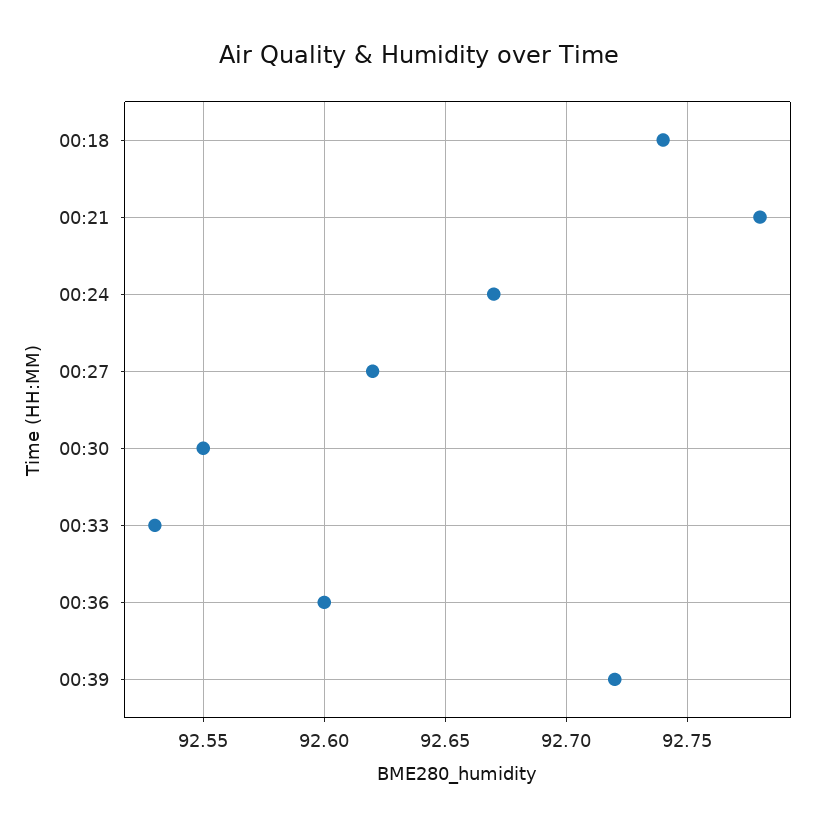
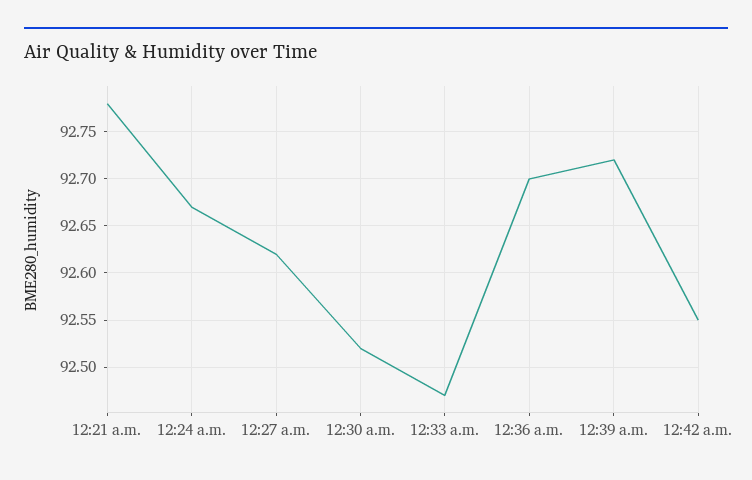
00:18: 92.74 -> none
00:30: 92.55 -> 92.52
00:33: 92.53 -> 92.47
00:36: 92.6 -> 92.7
12:42 a.m.: none -> 92.55

